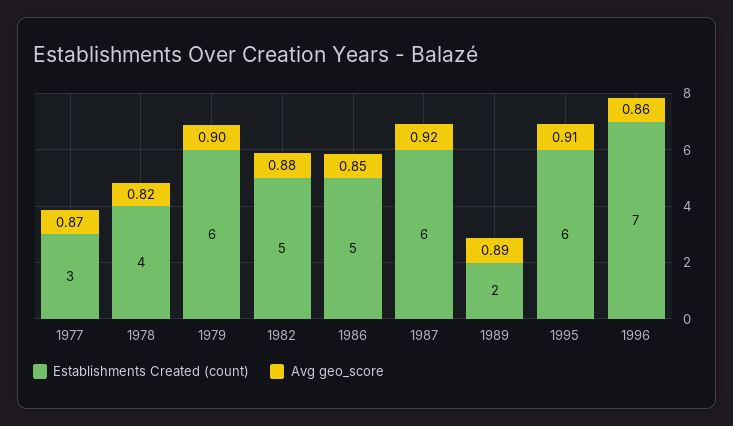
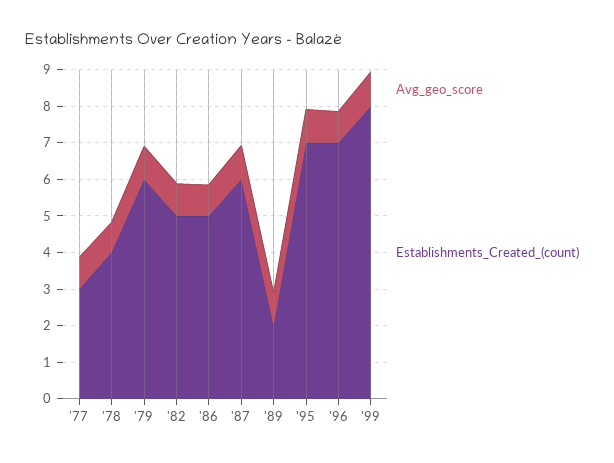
Establishments Created (count), 1995: 6 -> 7
Avg geo_score, '99: none -> 1
Establishments Created (count), '99: none -> 8

